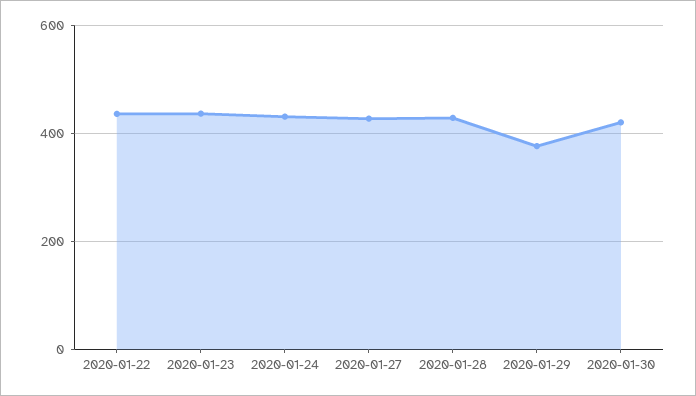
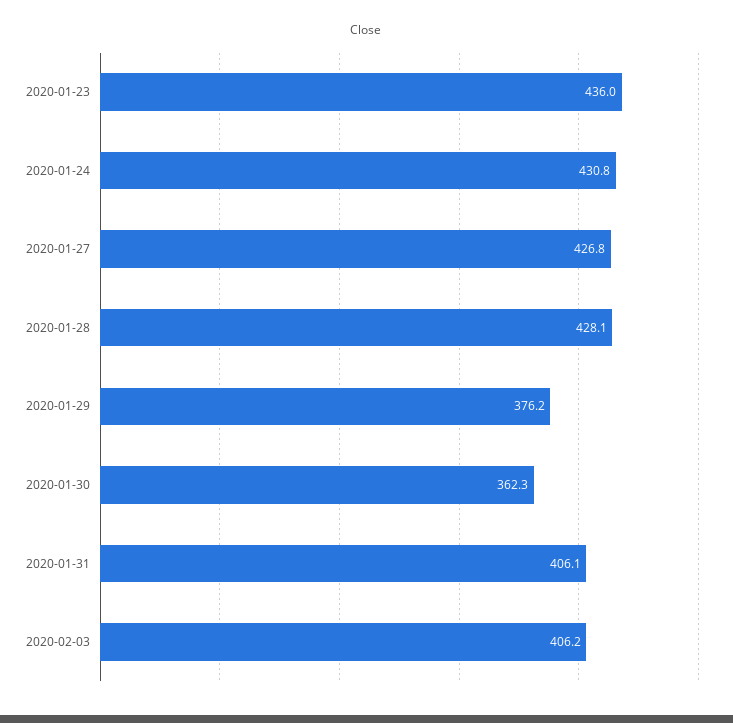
2020-01-22: 440 -> none
2020-01-30: 420 -> 362.3
2020-01-31: none -> 406.1
2020-02-03: none -> 406.2

